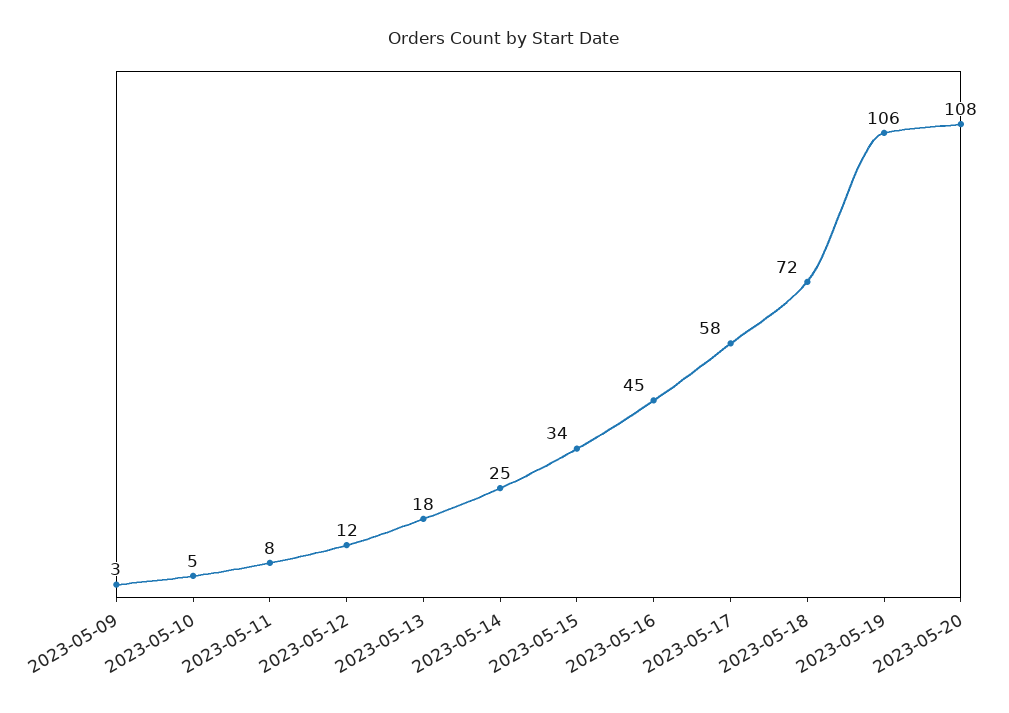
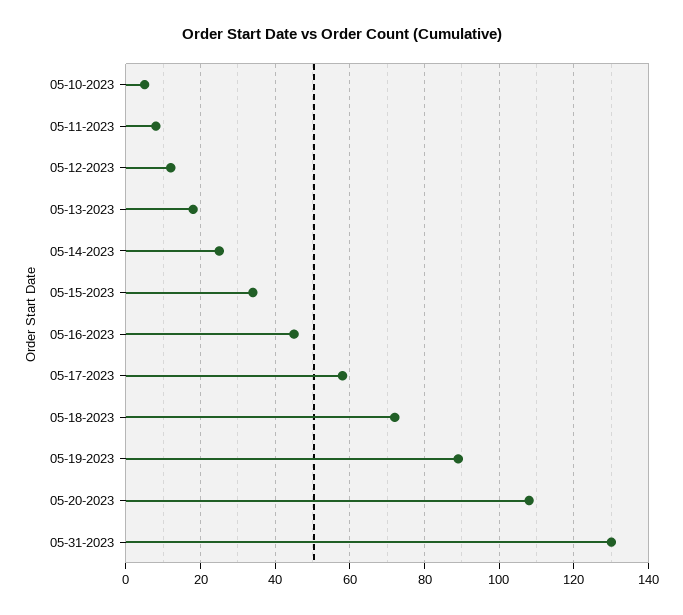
2023-05-09: 3 -> none
2023-05-19: 106 -> 90
05-31-2023: none -> 130

